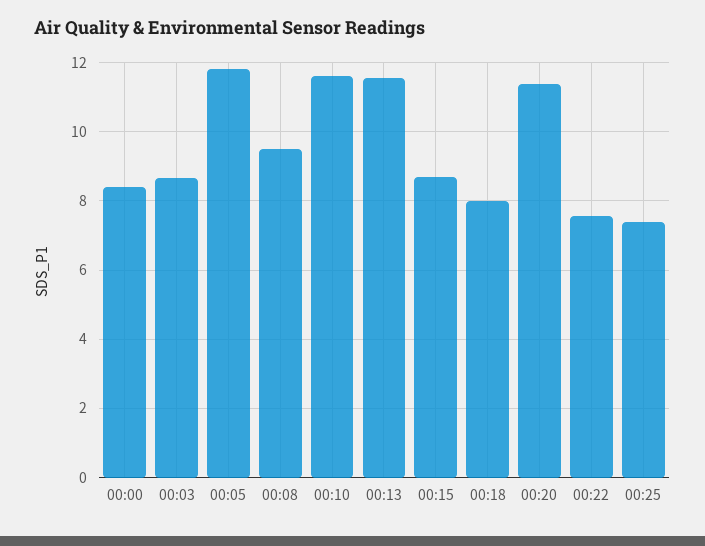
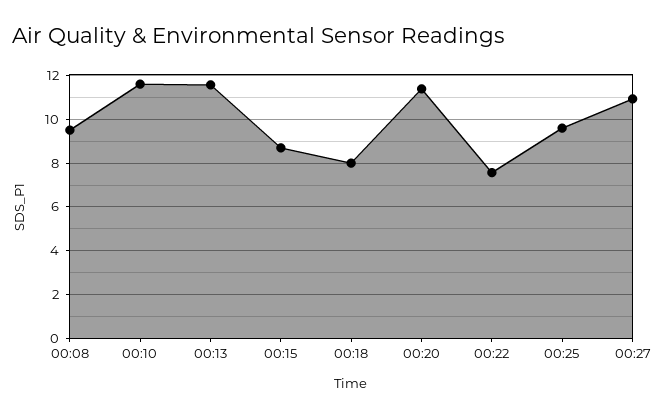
00:00: 8.4 -> none
00:03: 8.6 -> none
00:05: 11.8 -> none
00:25: 7.4 -> 9.5
00:27: none -> 11

